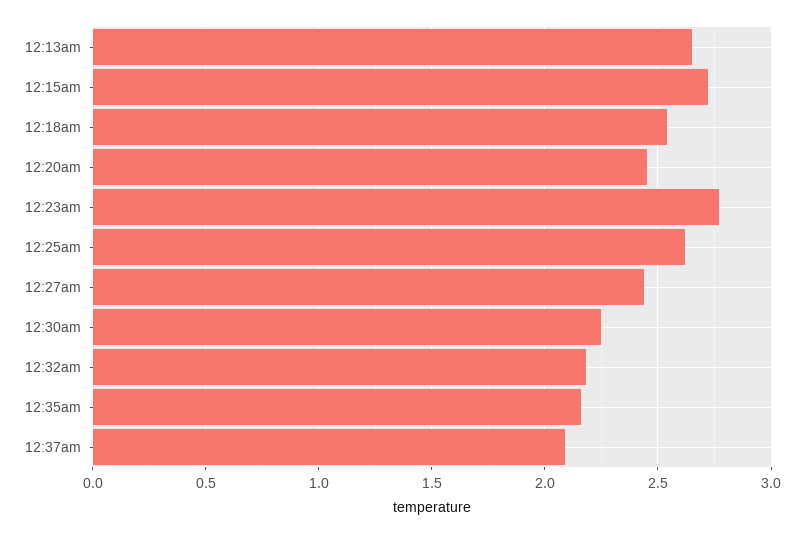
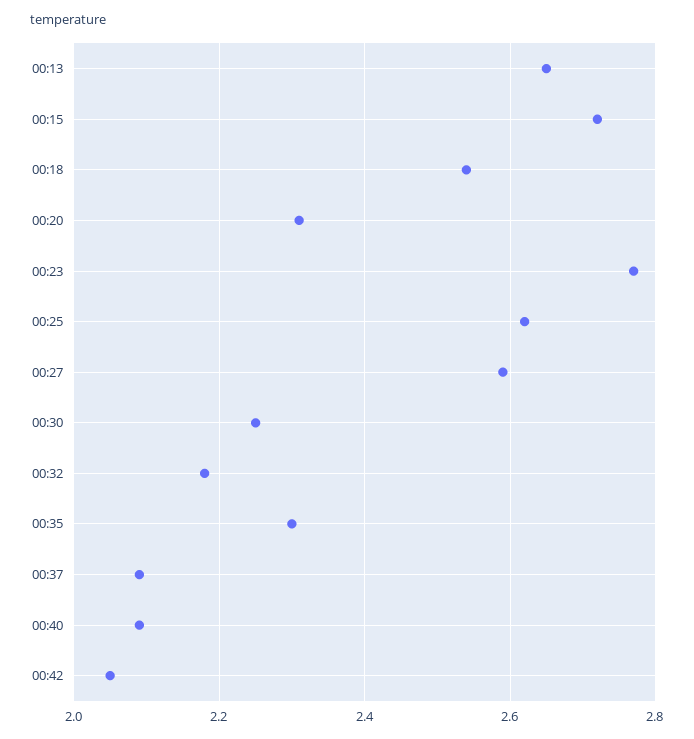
12:20am: 2.45 -> 2.3
12:27am: 2.45 -> 2.6
12:35am: 2.15 -> 2.3
00:40: none -> 2.1
00:42: none -> 2.05

